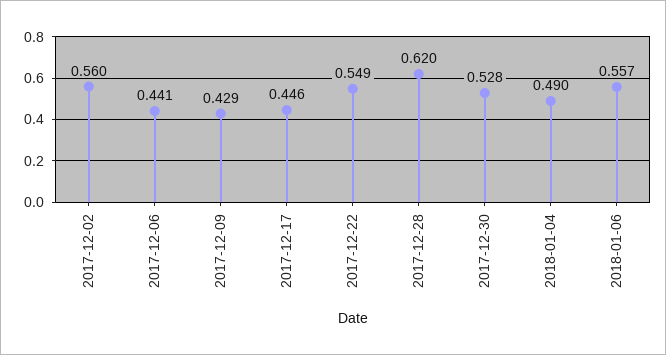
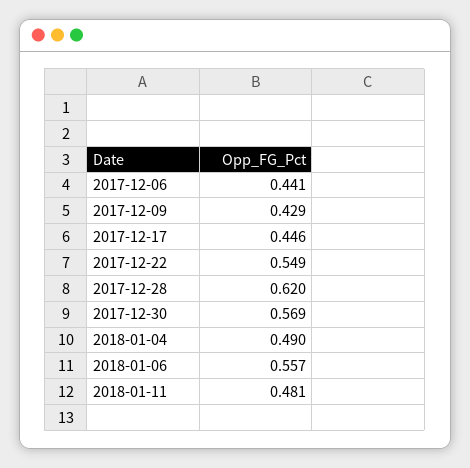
2017-12-02: 0.56 -> none
2017-12-30: 0.528 -> 0.569
2018-01-11: none -> 0.481

